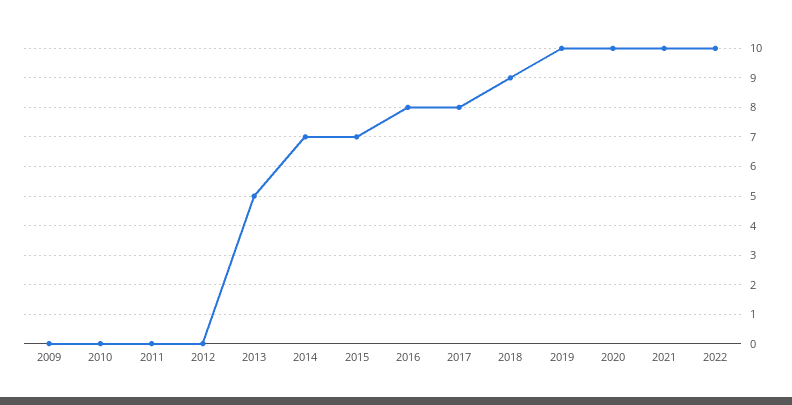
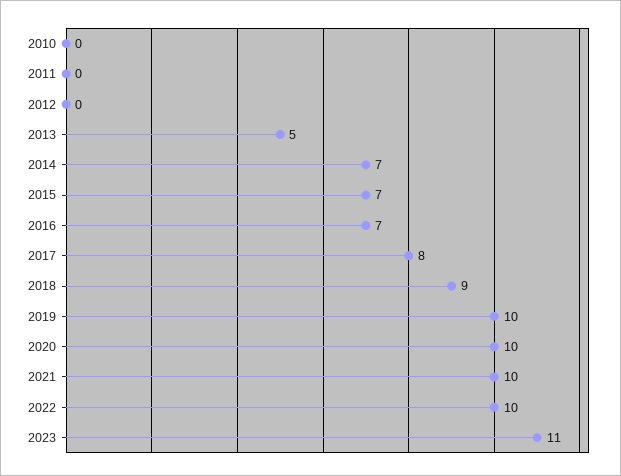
2009: 0 -> none
2016: 8 -> 7
2023: none -> 11

